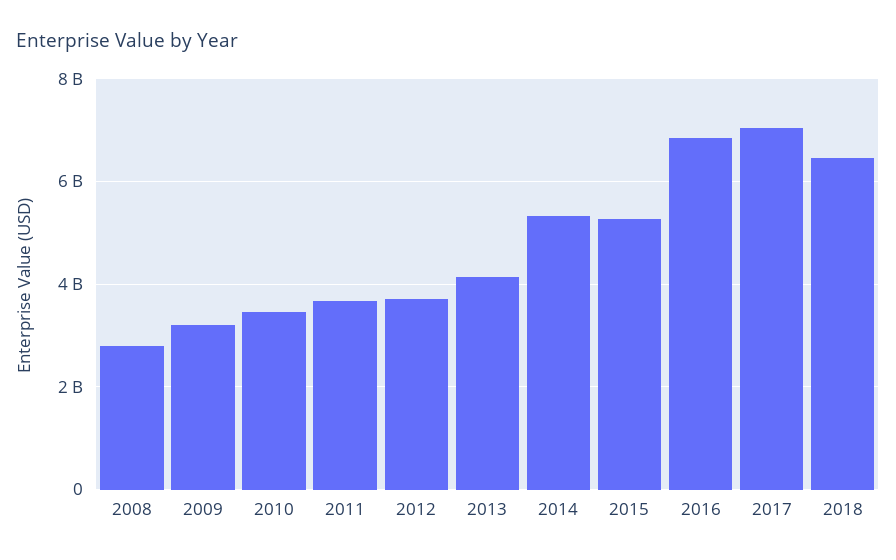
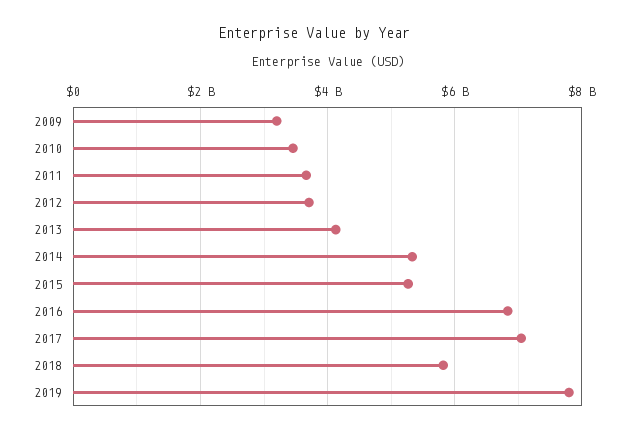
2008: 2800000000 -> none
2018: 6400000000 -> 5800000000
2019: none -> 7800000000

